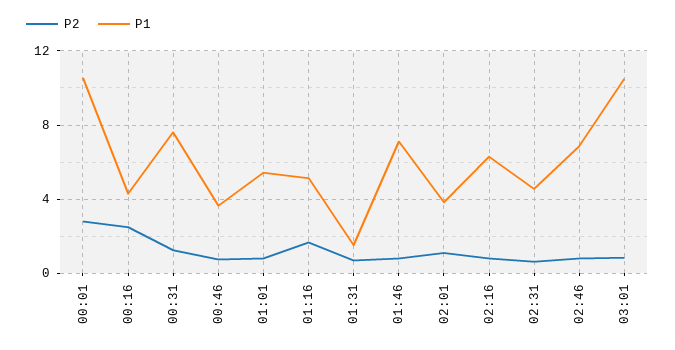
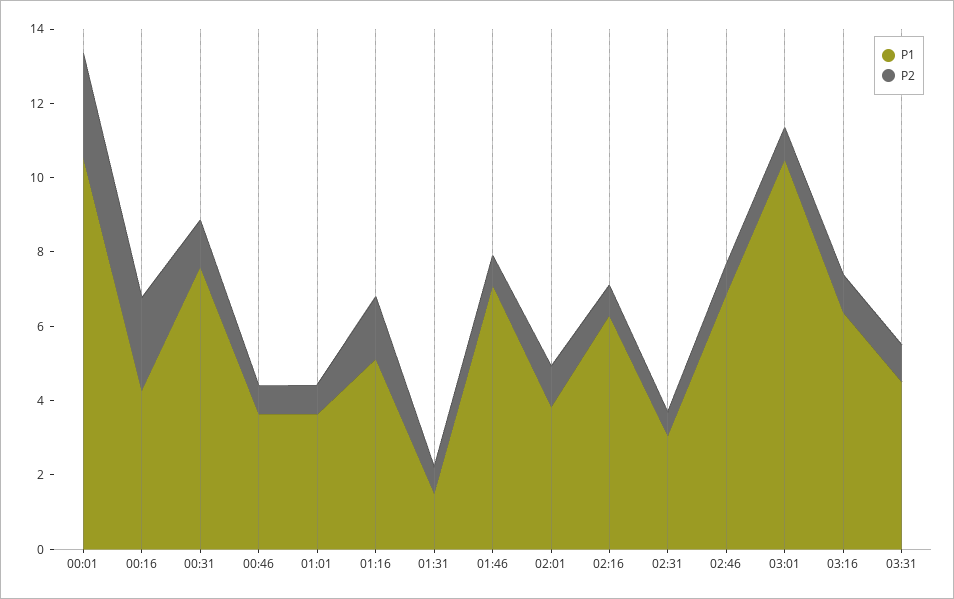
P1, 01:01: 5.5 -> 3.5
P1, 02:31: 4.5 -> 3
P1, 03:16: none -> 6.5
P2, 03:16: none -> 1
P1, 03:31: none -> 4.5
P2, 03:31: none -> 1

